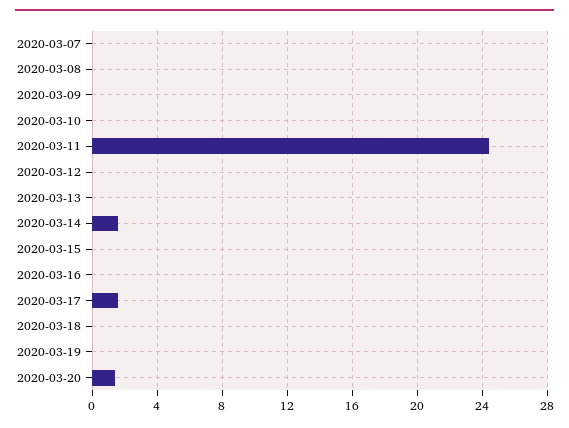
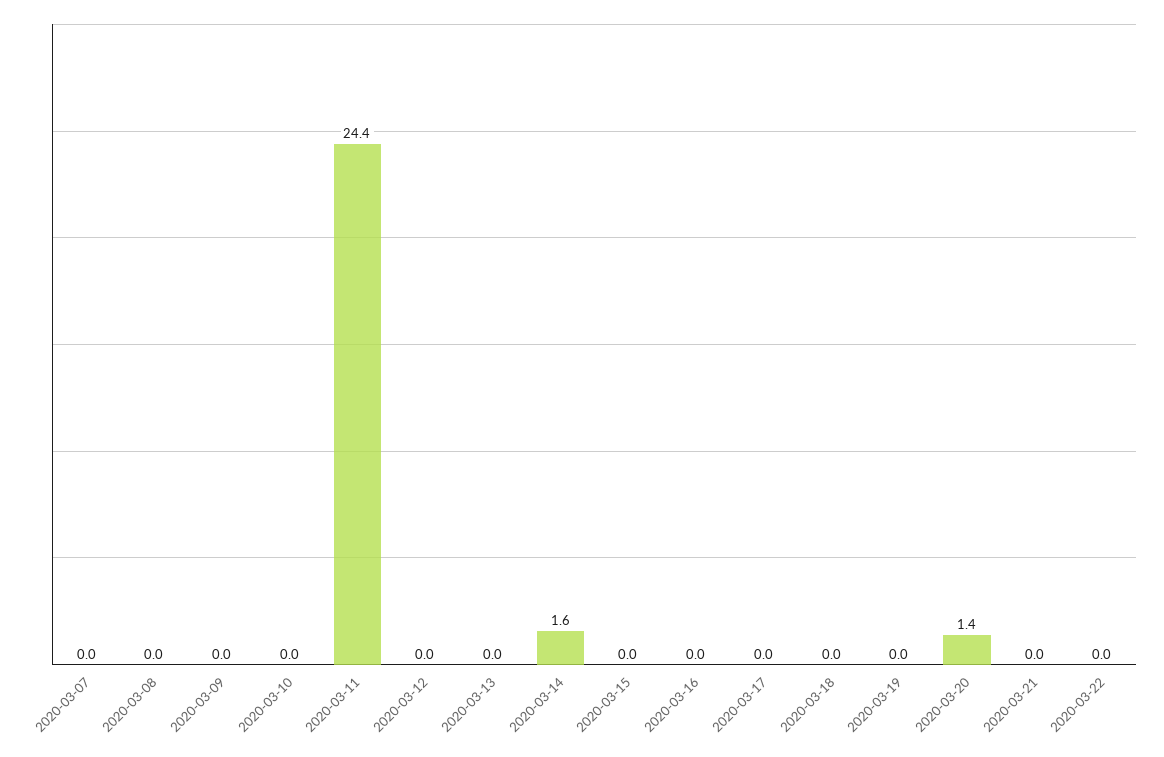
2020-03-17: 1.5 -> 0
2020-03-21: none -> 0
2020-03-22: none -> 0

